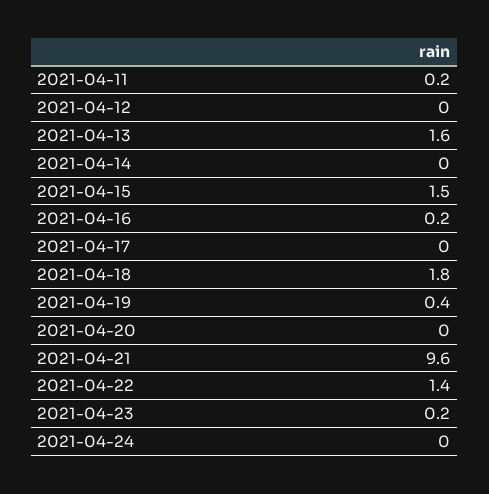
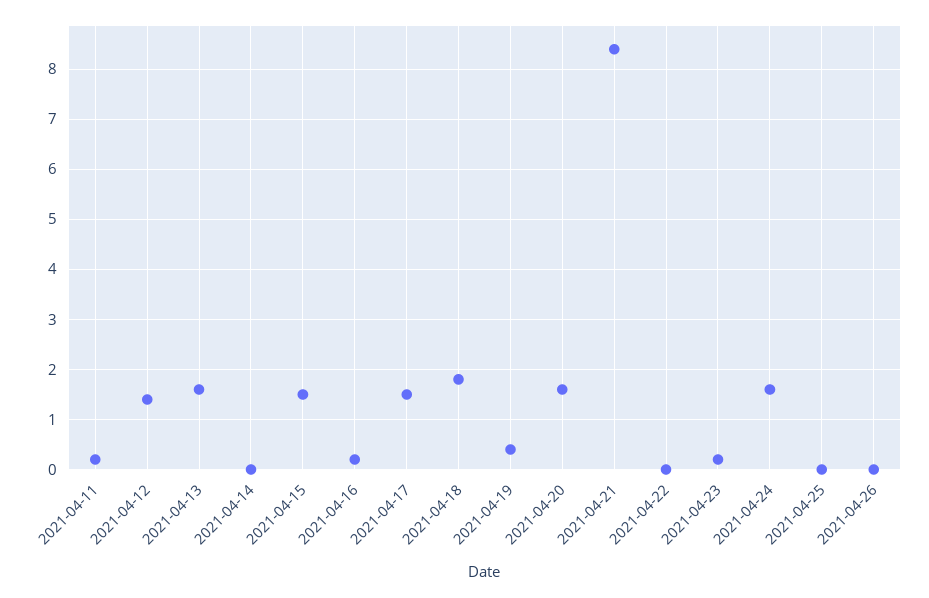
2021-04-12: 0 -> 1.5
2021-04-17: 0 -> 1.5
2021-04-20: 0 -> 1.5
2021-04-21: 9.6 -> 8.5
2021-04-22: 1.4 -> 0
2021-04-24: 0 -> 1.5
2021-04-25: none -> 0
2021-04-26: none -> 0

